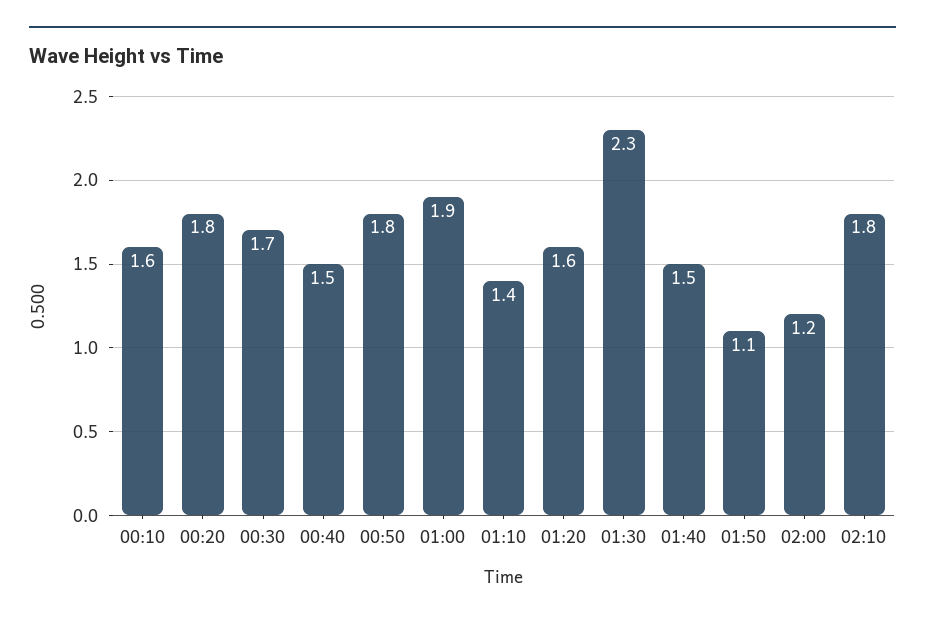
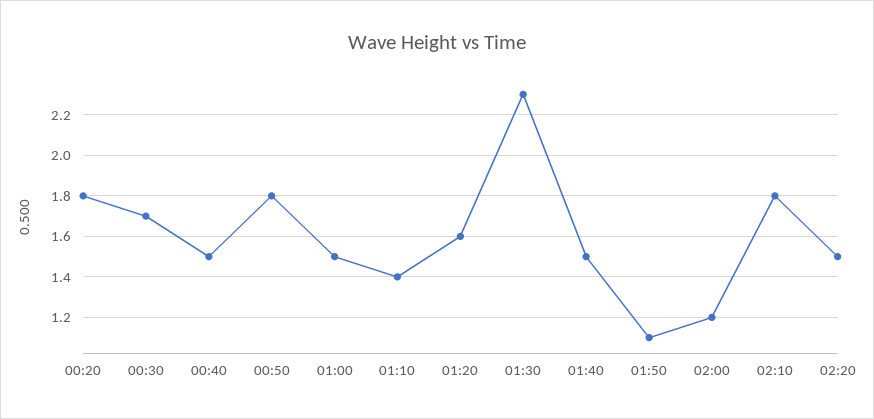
00:10: 1.6 -> none
01:00: 1.9 -> 1.5
02:20: none -> 1.5

